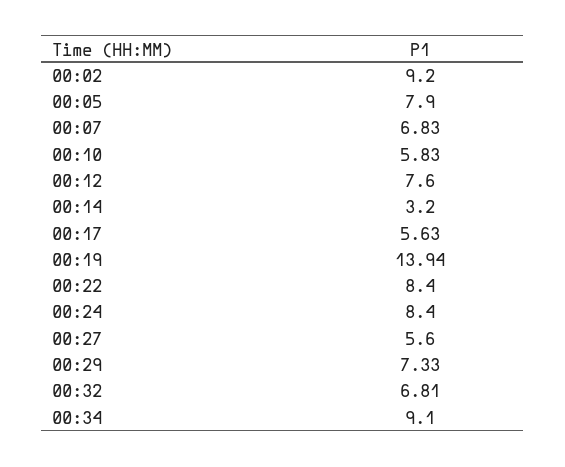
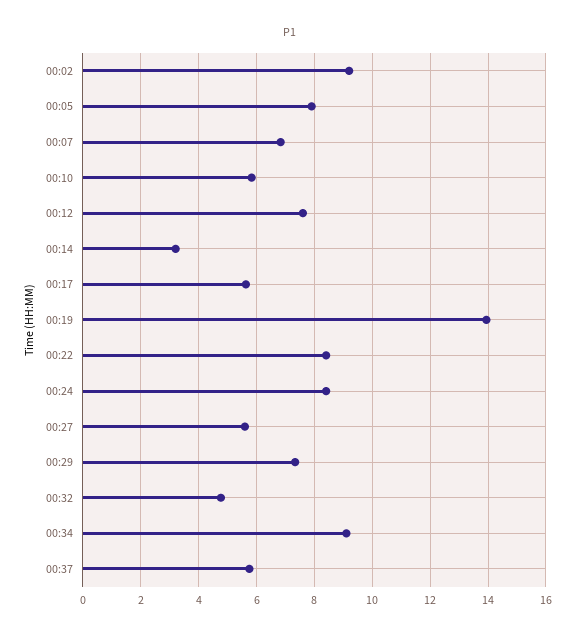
00:32: 6.81 -> 4.75
00:37: none -> 5.75

